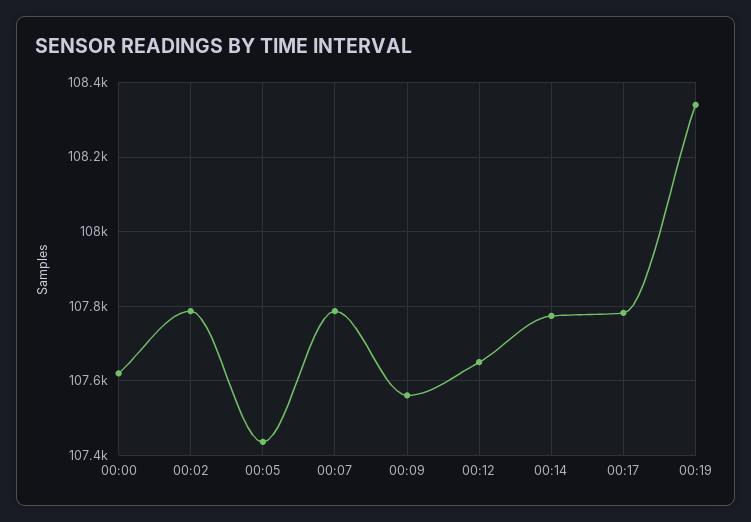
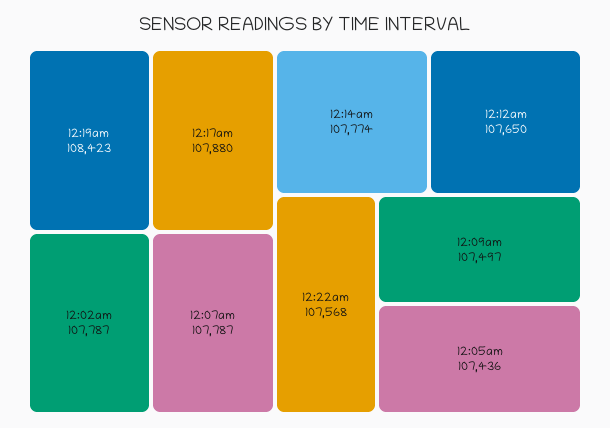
00:00: 107620 -> none
00:09: 107560 -> 107497
00:17: 107780 -> 107880
00:19: 108340 -> 108423
12:22am: none -> 107568

